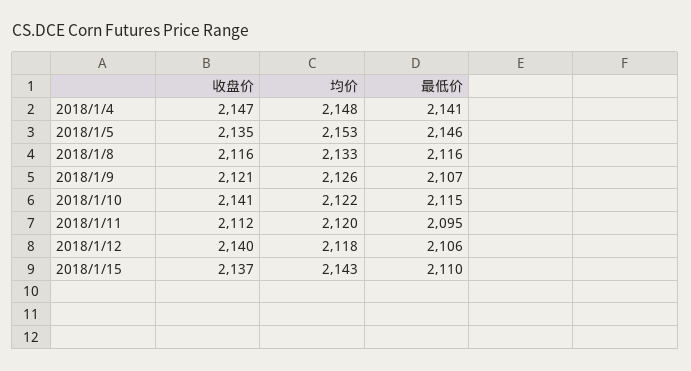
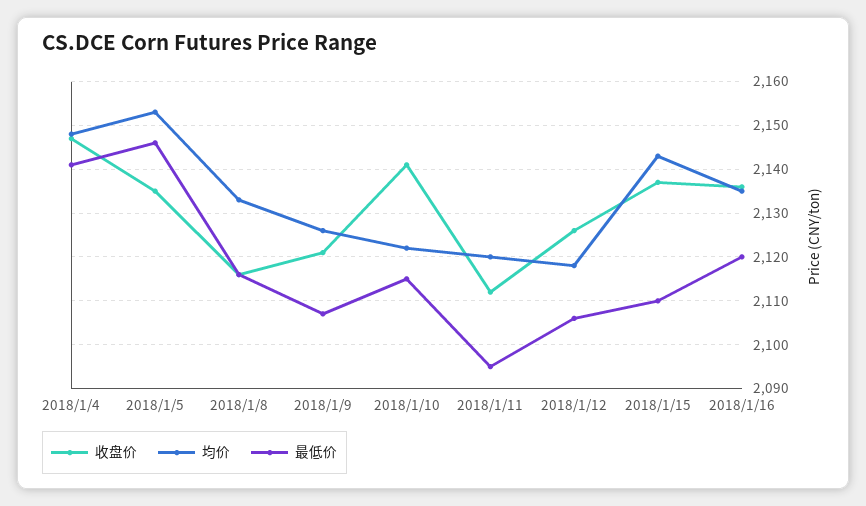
收盘价, 2018/1/12: 2140 -> 2125
收盘价, 2018/1/16: none -> 2135
均价, 2018/1/16: none -> 2135
最低价, 2018/1/16: none -> 2120

